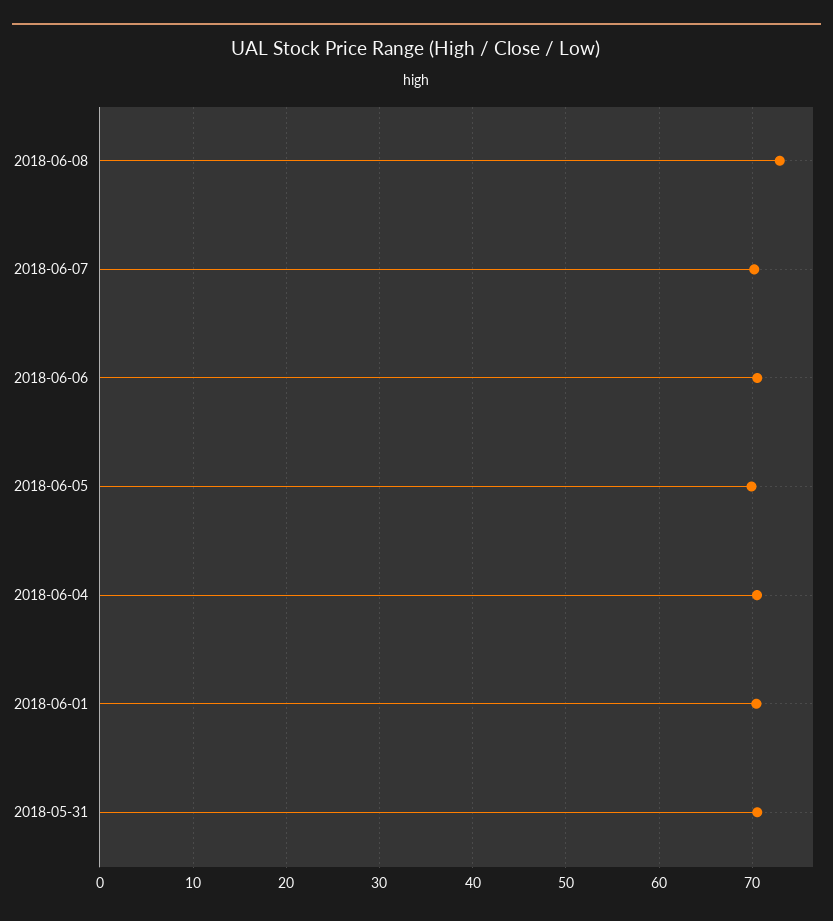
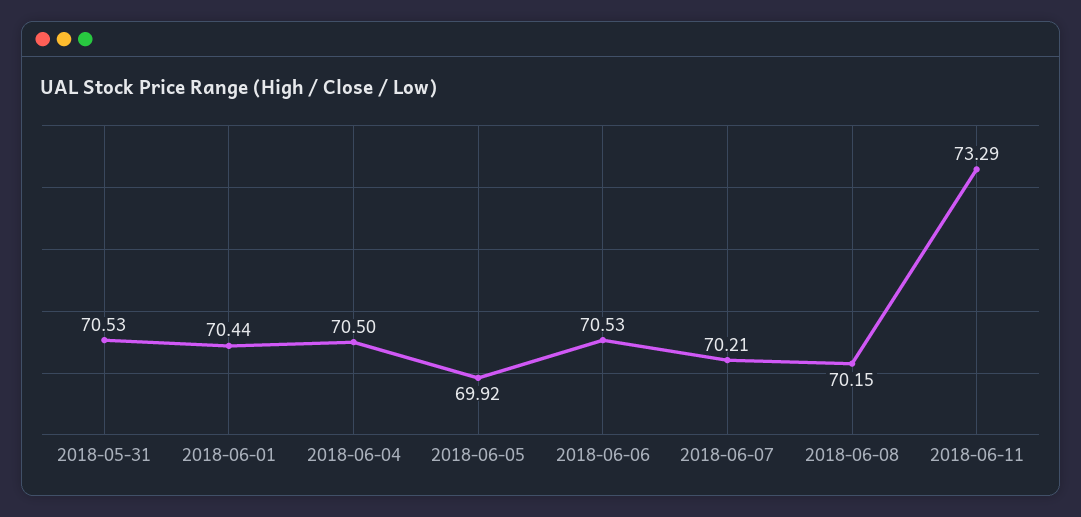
2018-06-08: 73 -> 70.15
2018-06-11: none -> 73.29

